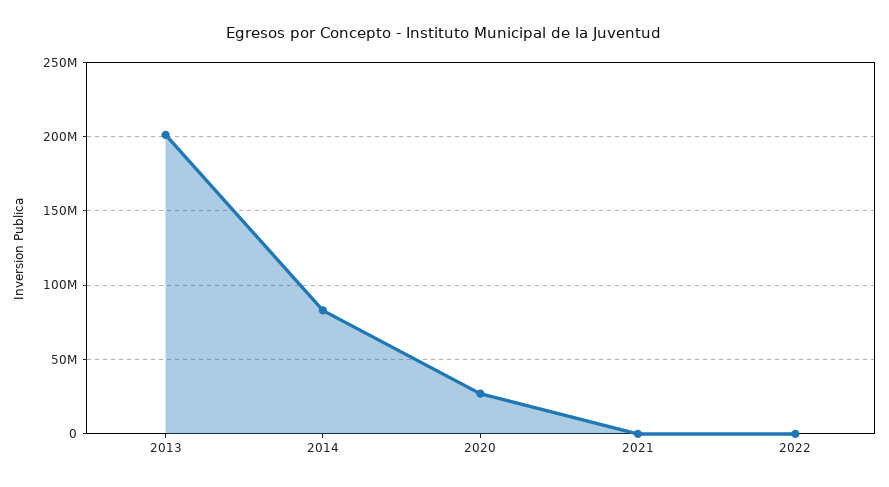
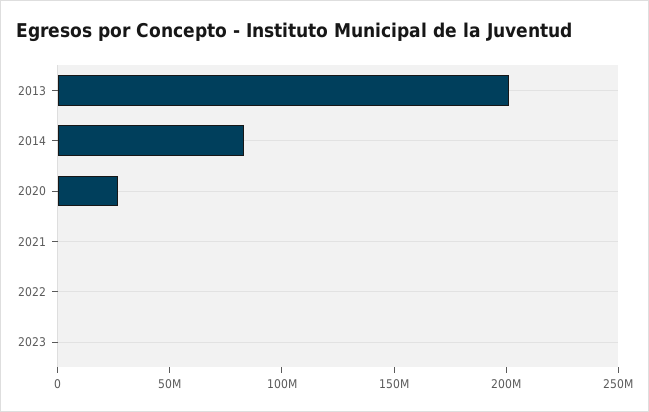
2023: none -> 0

